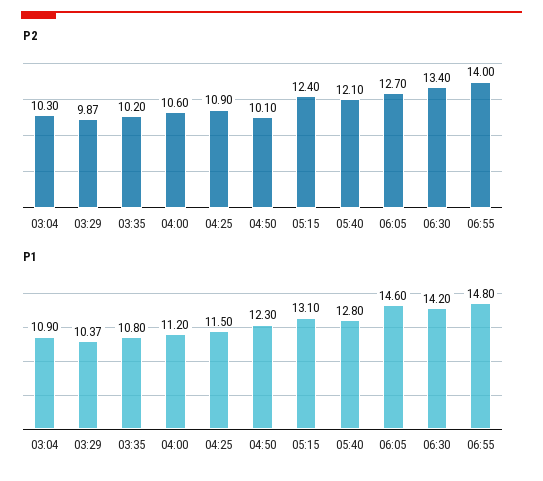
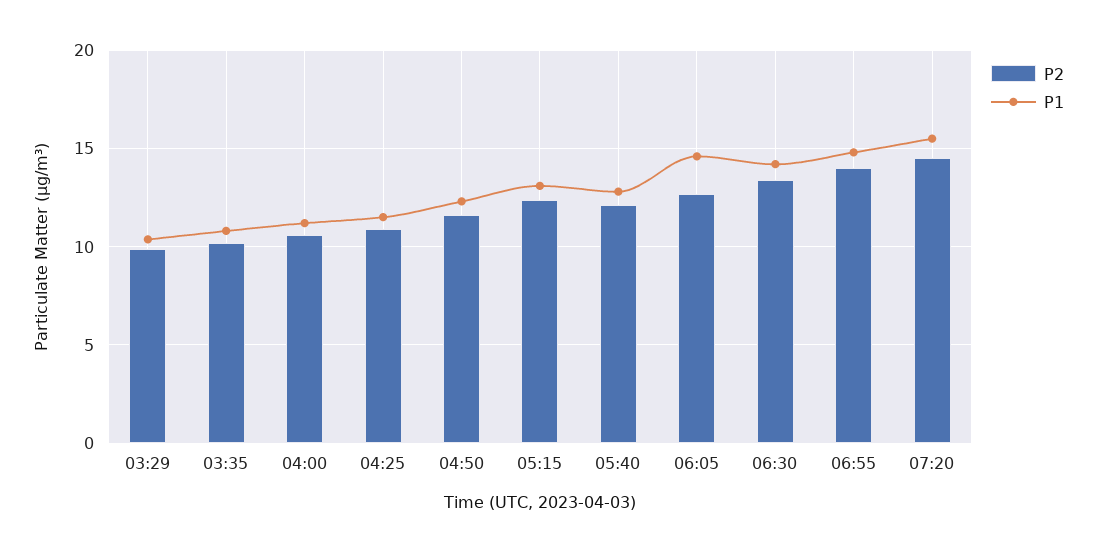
P2, 03:04: 10.3 -> none
P2, 04:50: 10.1 -> 11.5
P1, 03:04: 10.9 -> none
P2, 07:20: none -> 14.5
P1, 07:20: none -> 15.5

